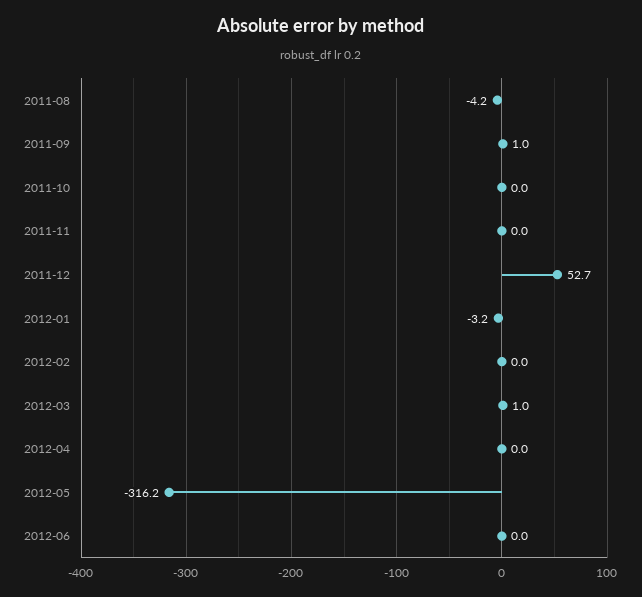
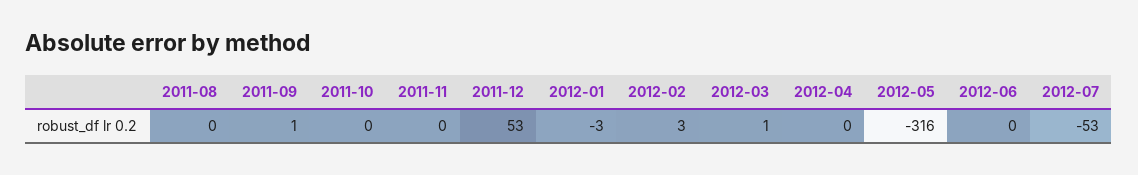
2011-08: -4.2 -> 0
2012-02: 0 -> 3
2012-07: none -> -53

